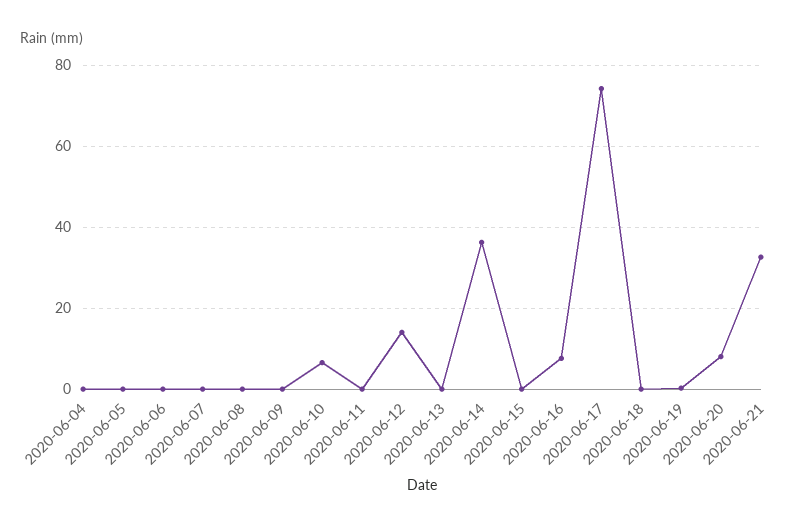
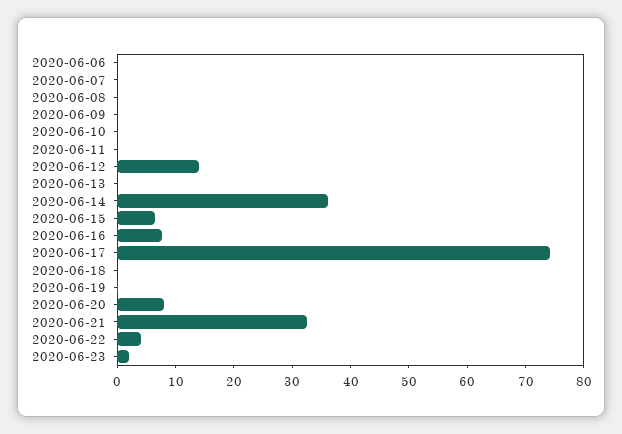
2020-06-04: 0 -> none
2020-06-05: 0 -> none
2020-06-10: 6 -> 0
2020-06-15: 0 -> 6
2020-06-22: none -> 4
2020-06-23: none -> 2

